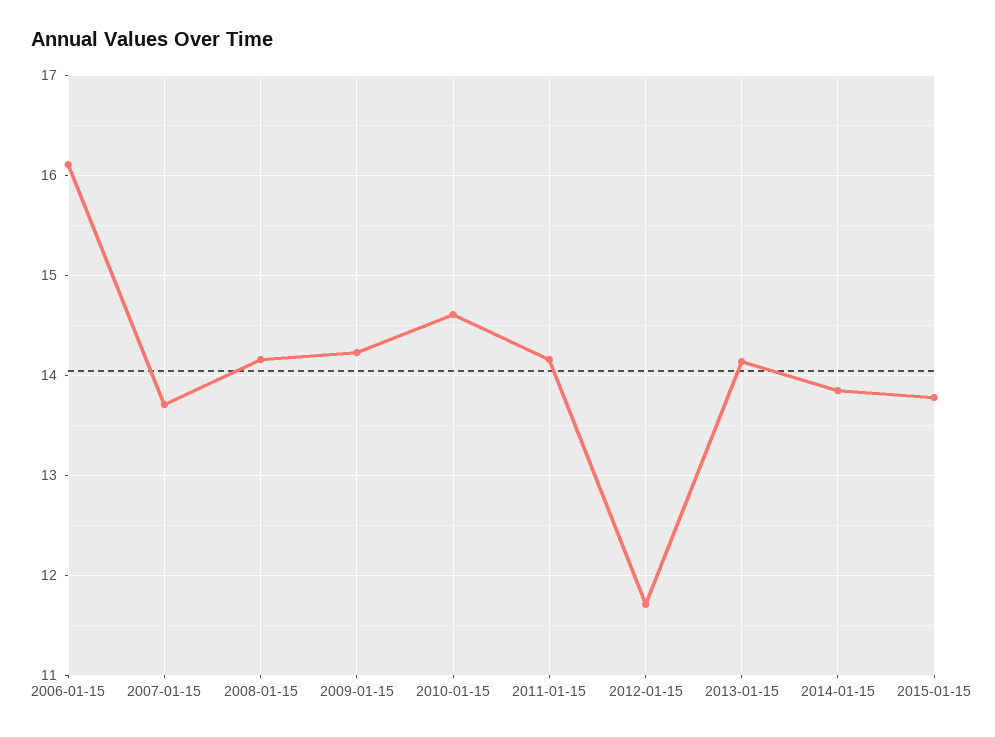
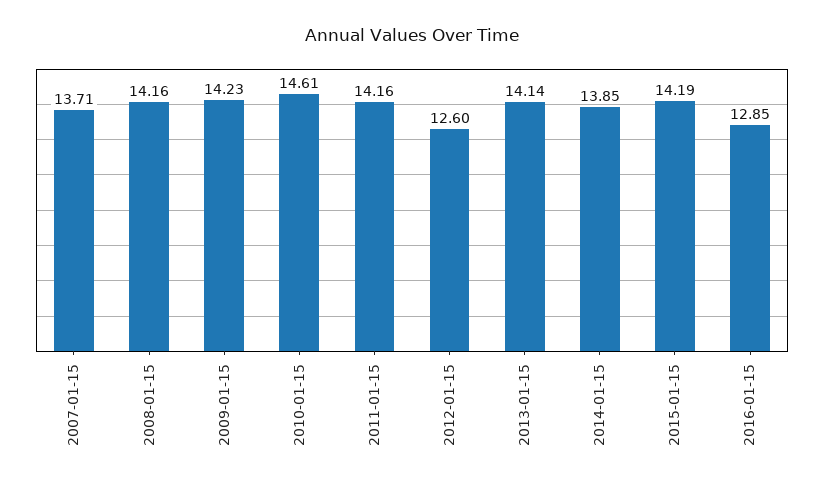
2006-01-15: 16.1 -> none
2012-01-15: 11.7 -> 12.6
2015-01-15: 13.8 -> 14.19
2016-01-15: none -> 12.85

